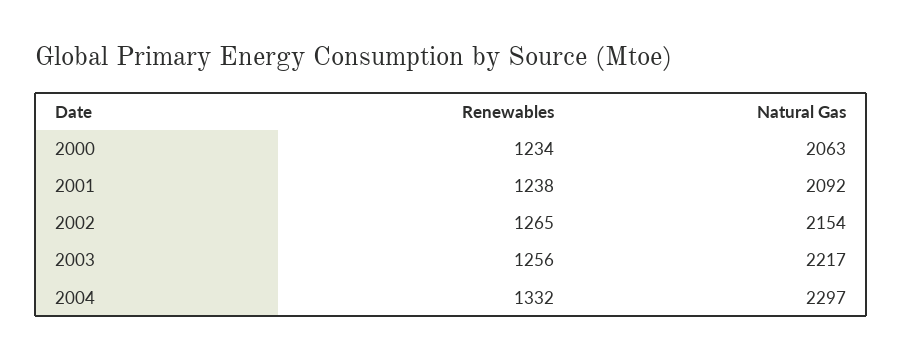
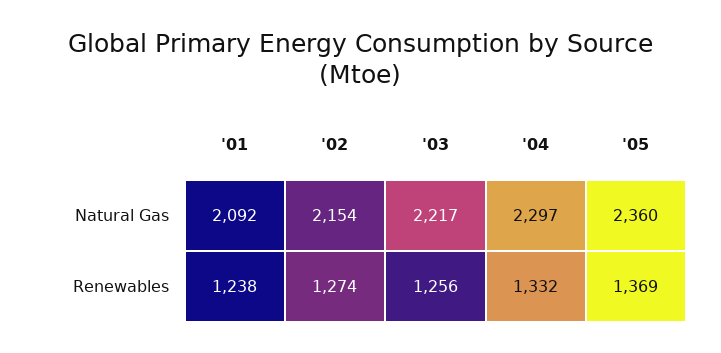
Renewables, 2000: 1234 -> none
Natural Gas, 2000: 2063 -> none
Renewables, 2002: 1265 -> 1274
Natural Gas, '05: none -> 2360
Renewables, '05: none -> 1369

